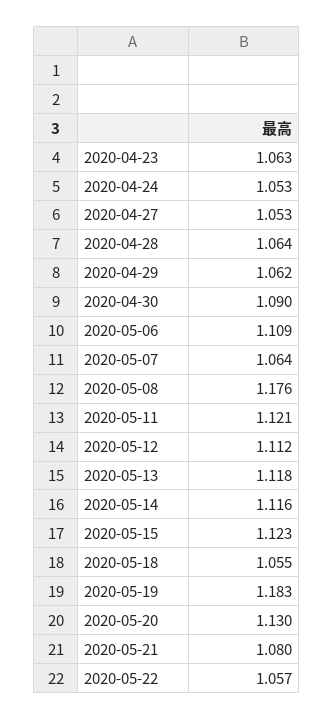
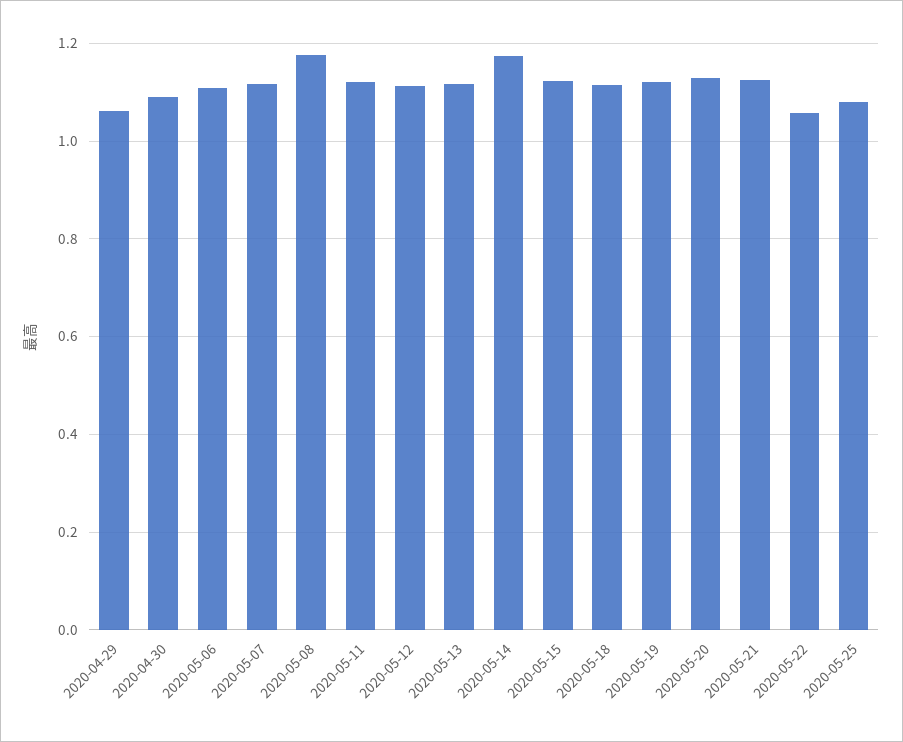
2020-04-23: 1.063 -> none
2020-04-24: 1.053 -> none
2020-04-27: 1.053 -> none
2020-04-28: 1.064 -> none
2020-05-07: 1.064 -> 1.12
2020-05-14: 1.116 -> 1.18
2020-05-18: 1.055 -> 1.12
2020-05-19: 1.183 -> 1.12
2020-05-21: 1.08 -> 1.12
2020-05-25: none -> 1.08

